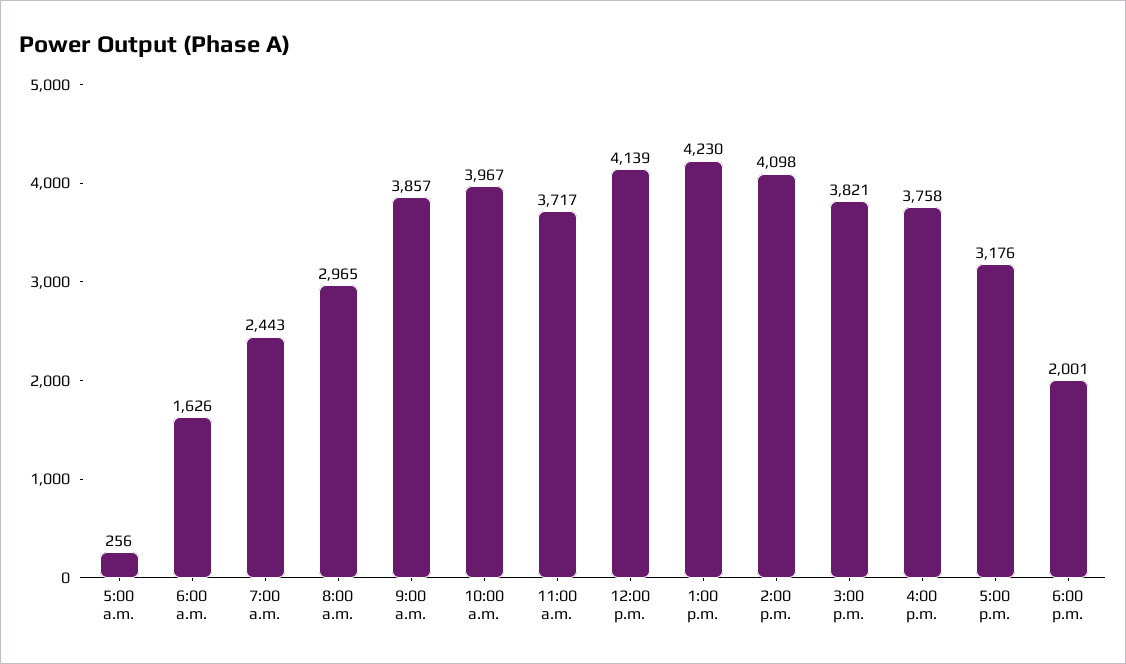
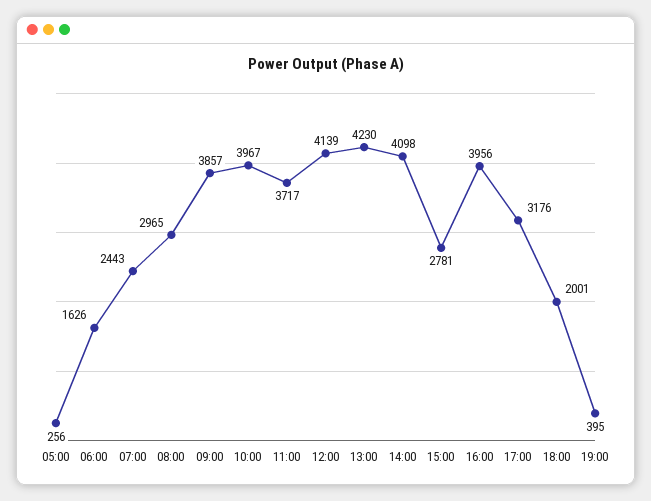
3:00 p.m.: 3821 -> 2781
4:00 p.m.: 3758 -> 3956
19:00: none -> 395

